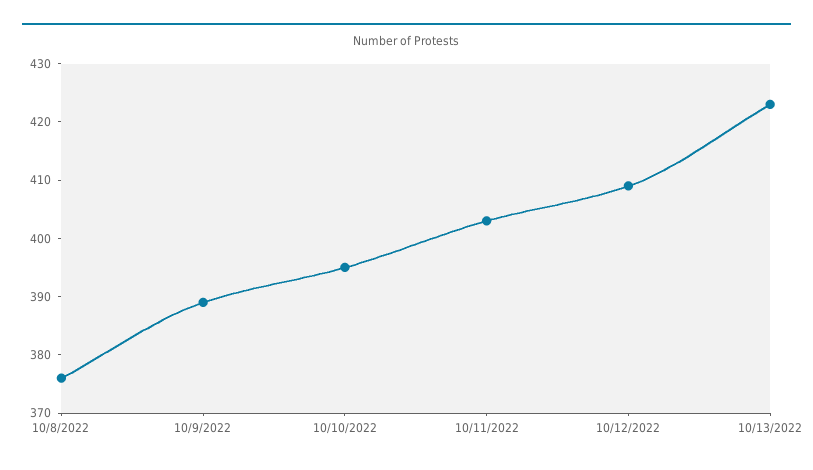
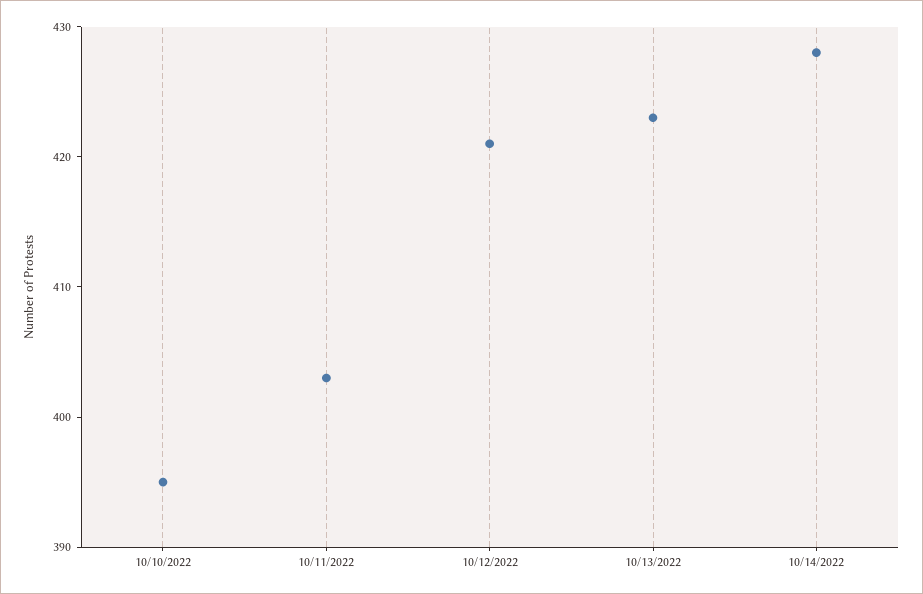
10/8/2022: 375 -> none
10/9/2022: 390 -> none
10/12/2022: 410 -> 421
10/14/2022: none -> 428

